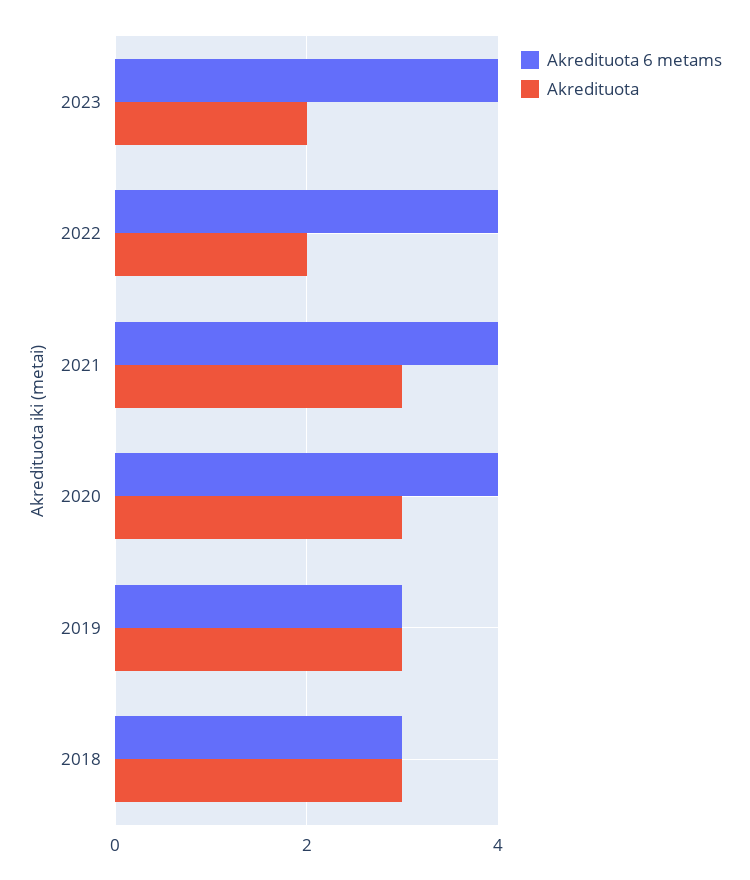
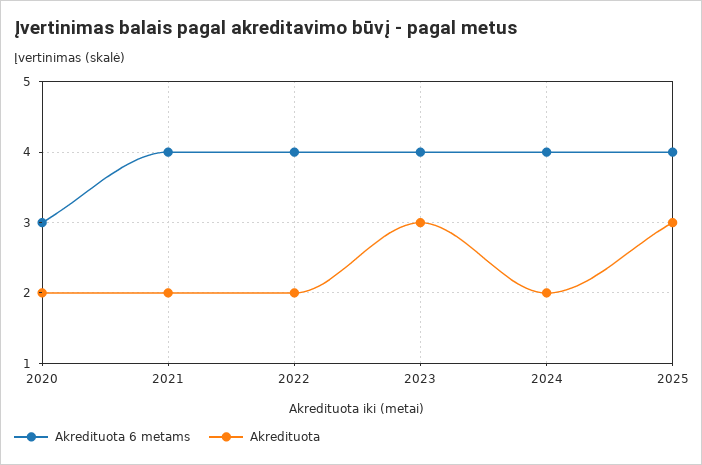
Akredituota, 2023: 2 -> 3
Akredituota, 2021: 3 -> 2
Akredituota 6 metams, 2020: 4 -> 3
Akredituota, 2020: 3 -> 2
Akredituota 6 metams, 2019: 3 -> none
Akredituota, 2019: 3 -> none
Akredituota 6 metams, 2018: 3 -> none
Akredituota, 2018: 3 -> none
Akredituota 6 metams, 2024: none -> 4
Akredituota, 2024: none -> 2
Akredituota 6 metams, 2025: none -> 4
Akredituota, 2025: none -> 3

